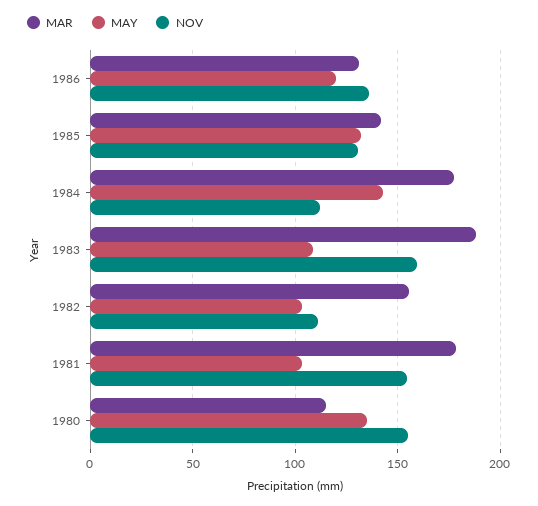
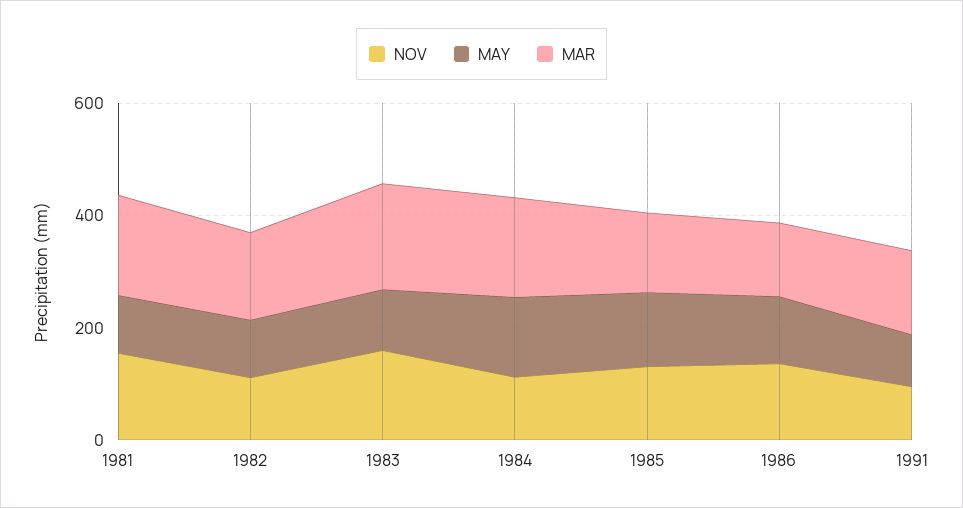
MAR, 1980: 115 -> none
MAY, 1980: 135 -> none
NOV, 1980: 155 -> none
NOV, 1991: none -> 100
MAY, 1991: none -> 100
MAR, 1991: none -> 150

